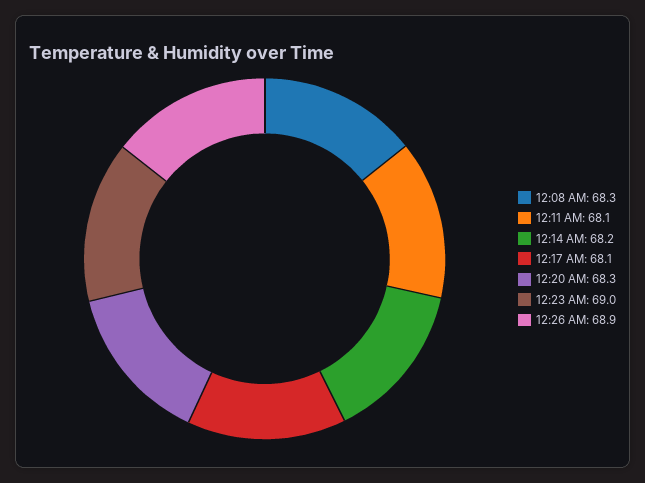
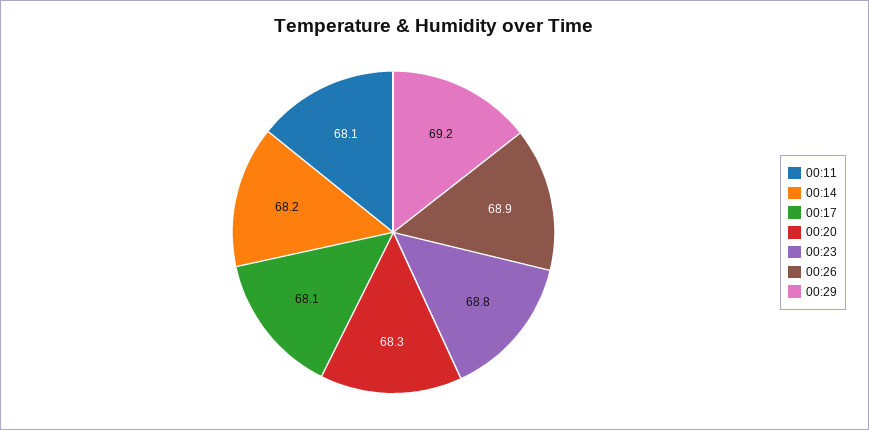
12:08 AM: 68.3 -> none
12:23 AM: 69 -> 68.8
00:29: none -> 69.2

